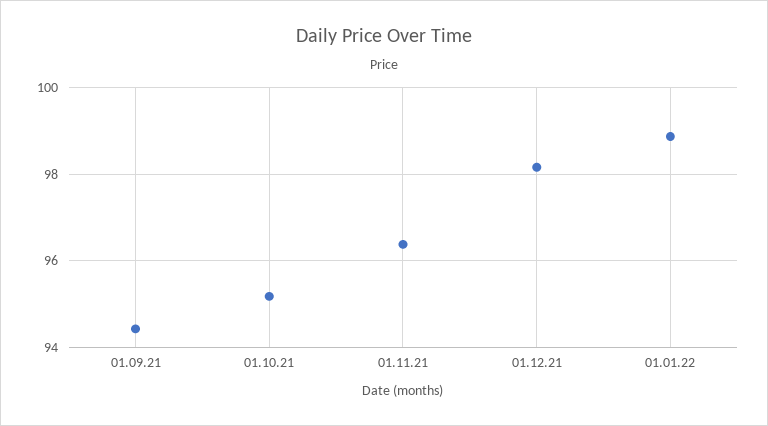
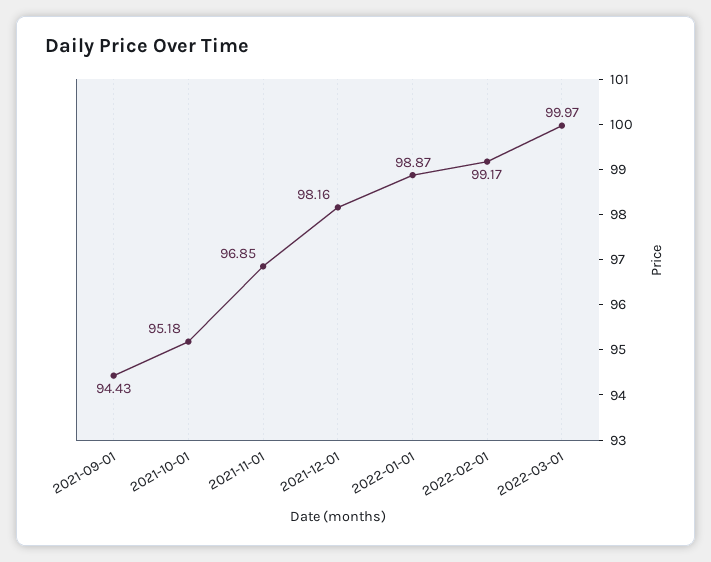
01.11.21: 96.4 -> 96.85
2022-02-01: none -> 99.17
2022-03-01: none -> 99.97

